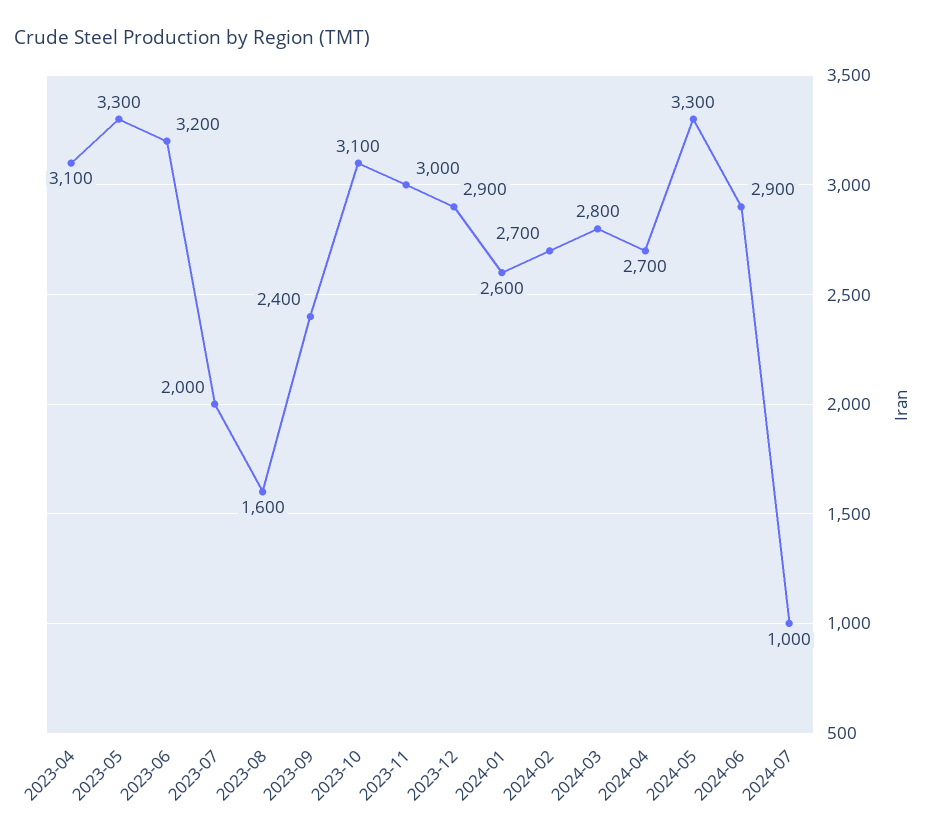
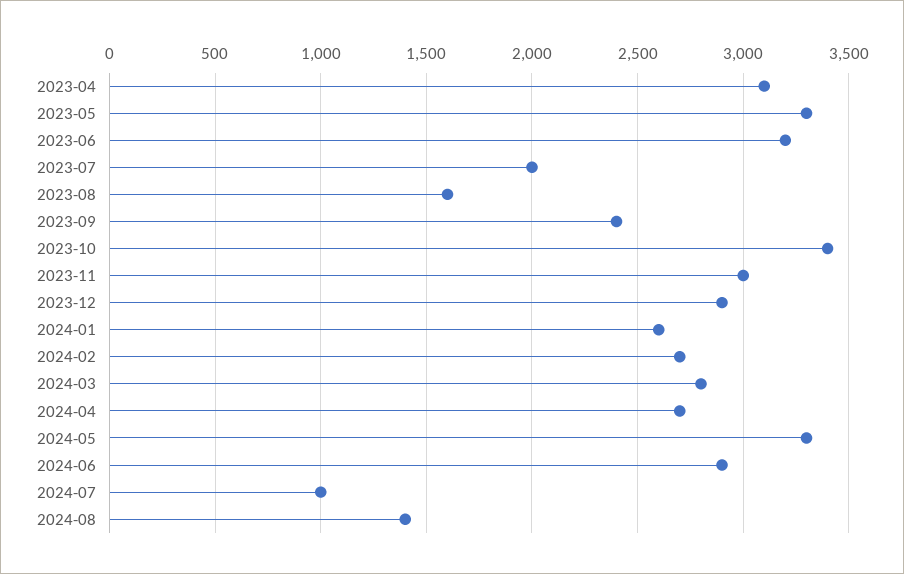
2023-10: 3100 -> 3400
2024-08: none -> 1400

